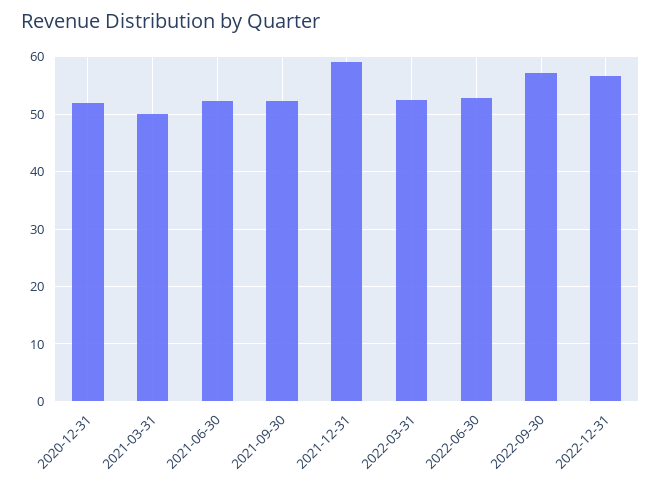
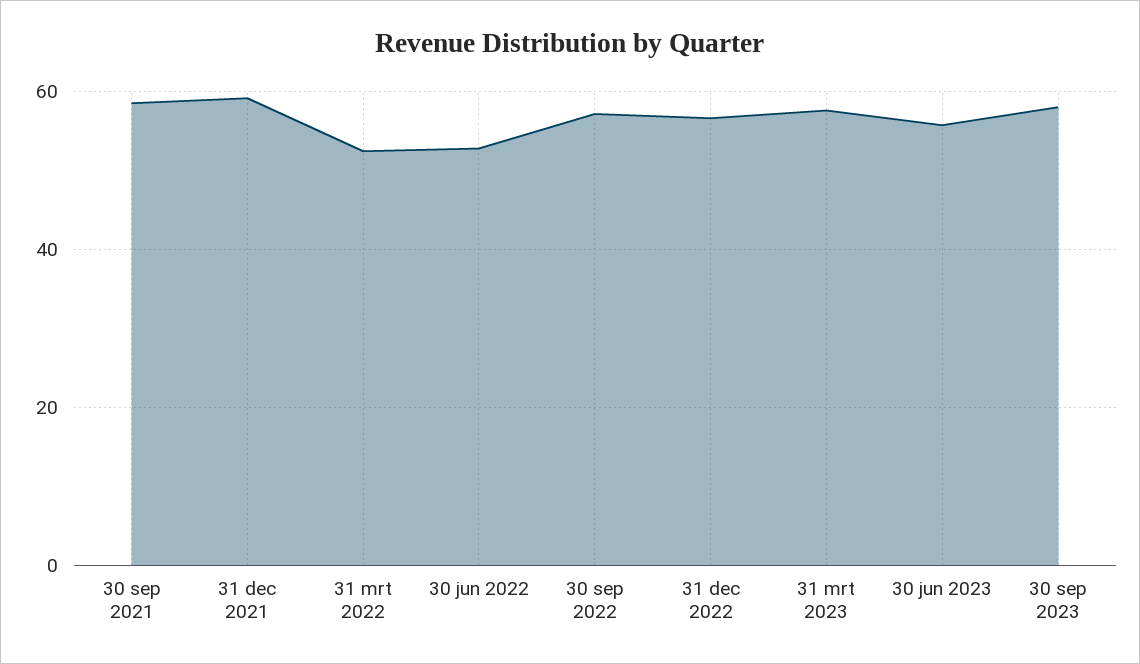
2020-12-31: 52 -> none
2021-03-31: 50 -> none
2021-06-30: 52 -> none
2021-09-30: 52 -> 58
31 mrt 2023: none -> 58
30 jun 2023: none -> 56
30 sep 2023: none -> 58

